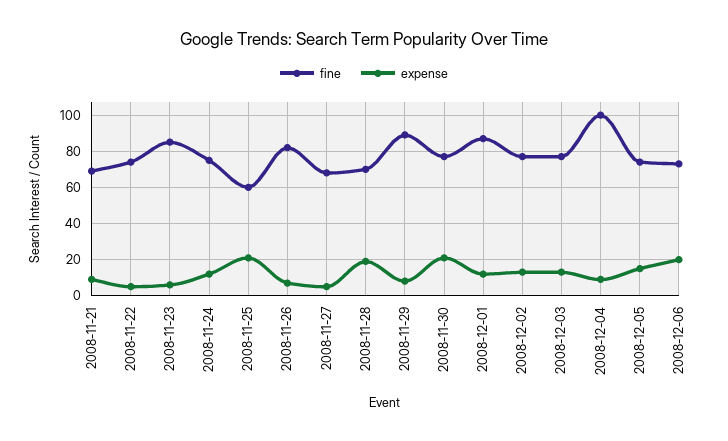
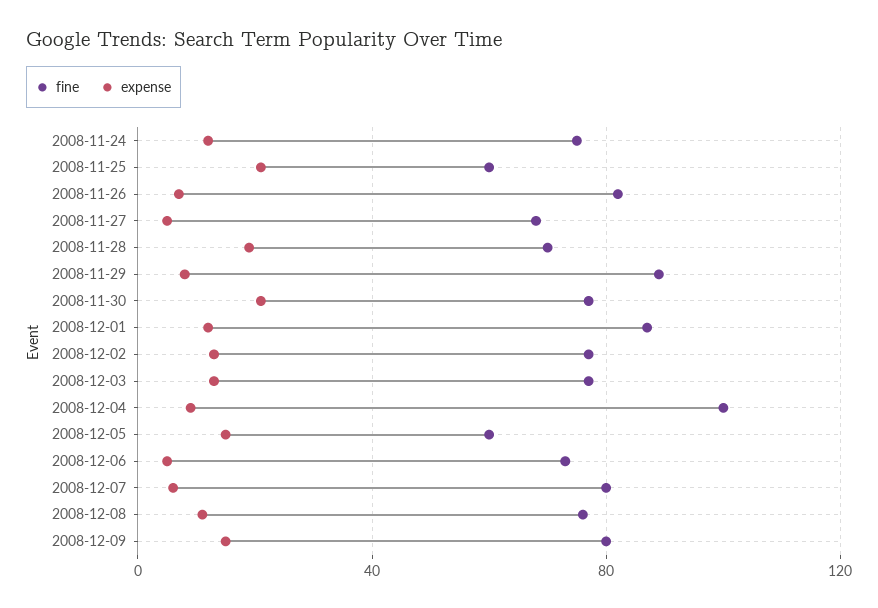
fine, 2008-11-21: 70 -> none
expense, 2008-11-21: 10 -> none
fine, 2008-11-22: 75 -> none
expense, 2008-11-22: 5 -> none
fine, 2008-11-23: 85 -> none
expense, 2008-11-23: 5 -> none
fine, 2008-12-05: 75 -> 60
expense, 2008-12-06: 20 -> 5
fine, 2008-12-07: none -> 80
expense, 2008-12-07: none -> 5
fine, 2008-12-08: none -> 75
expense, 2008-12-08: none -> 10
fine, 2008-12-09: none -> 80
expense, 2008-12-09: none -> 15

